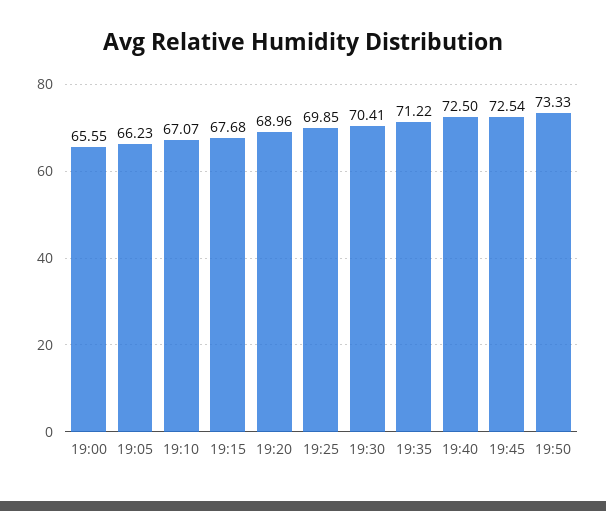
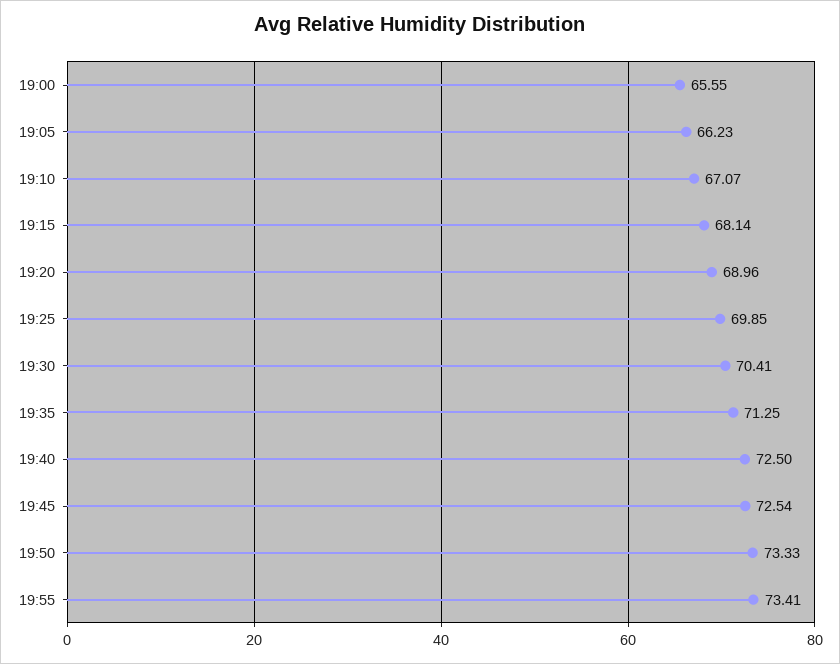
19:15: 67.68 -> 68.14
19:35: 71.22 -> 71.25
19:55: none -> 73.41

